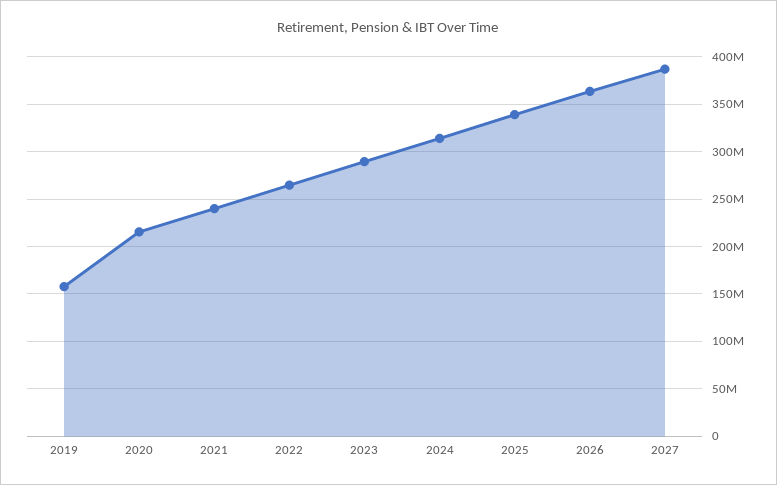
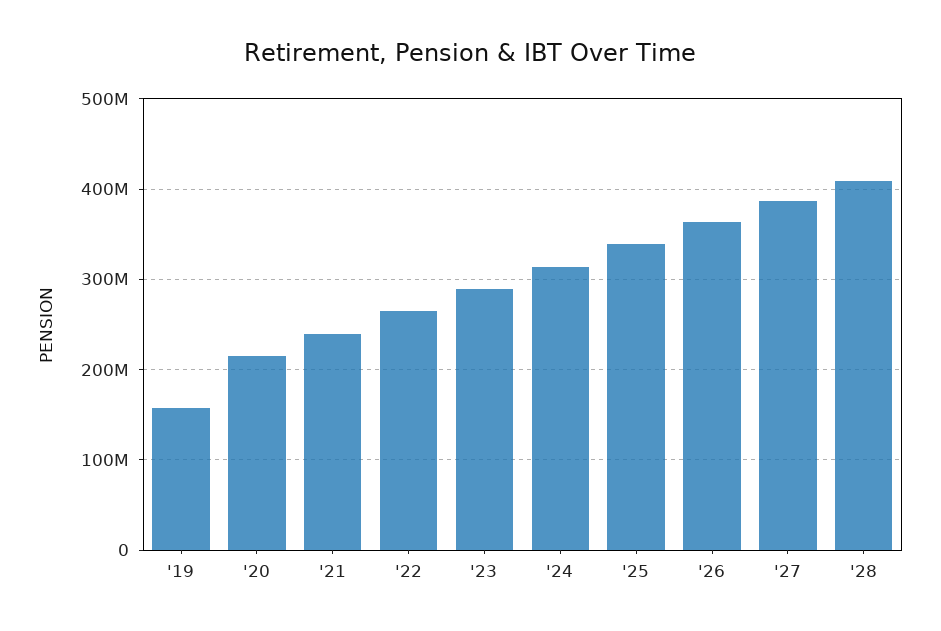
'28: none -> 410000000

